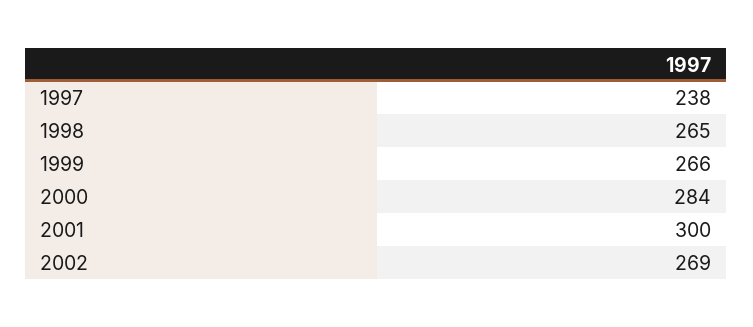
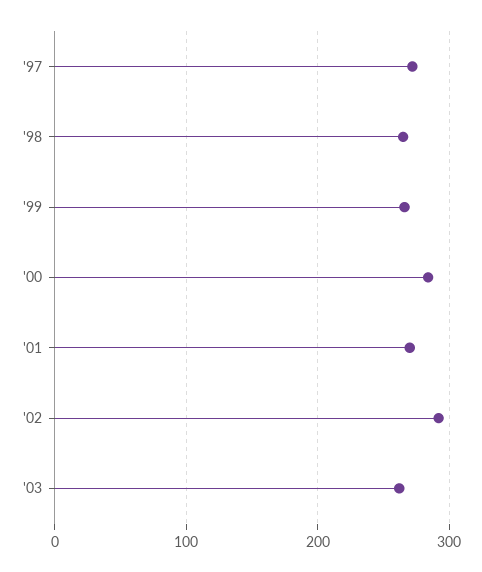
1997: 238 -> 270
2001: 300 -> 270
2002: 269 -> 290
'03: none -> 260

